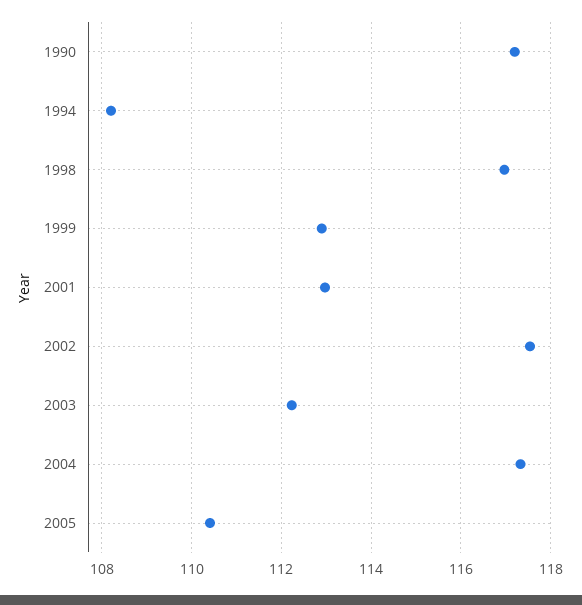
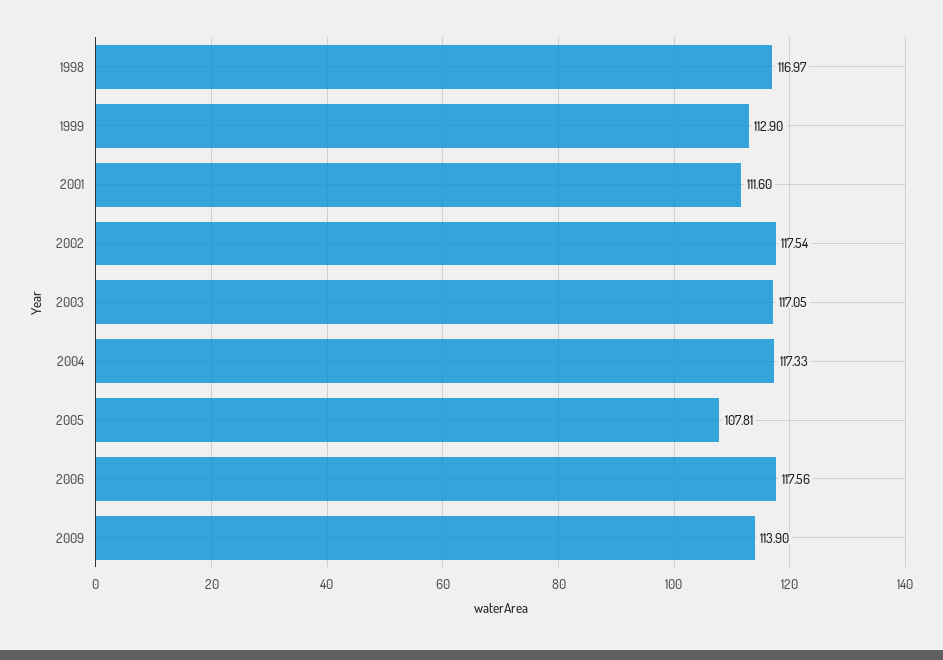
1990: 117.2 -> none
1994: 108.2 -> none
2001: 113 -> 111.6
2003: 112.2 -> 117.05
2005: 110.4 -> 107.81
2006: none -> 117.56
2009: none -> 113.9

